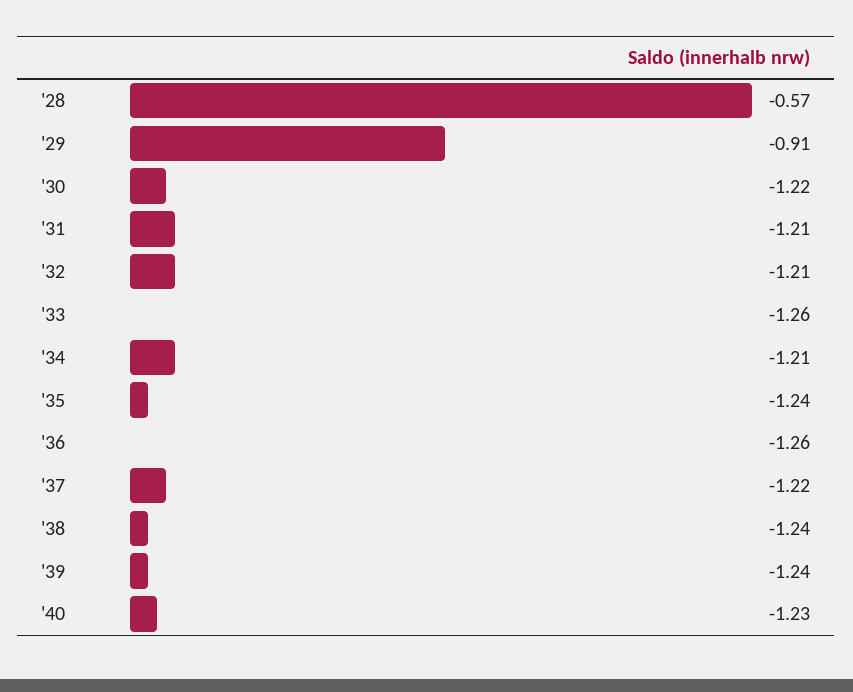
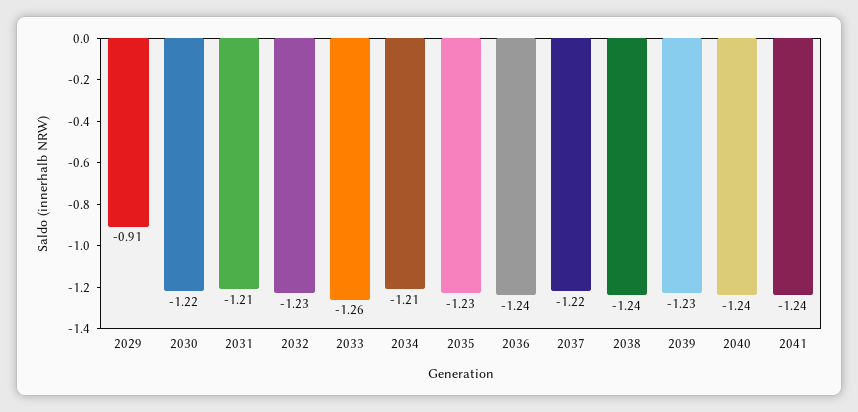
'28: -0.57 -> none
'32: -1.21 -> -1.23
'35: -1.24 -> -1.23
'36: -1.26 -> -1.24
'39: -1.24 -> -1.23
'40: -1.23 -> -1.24
2041: none -> -1.24

